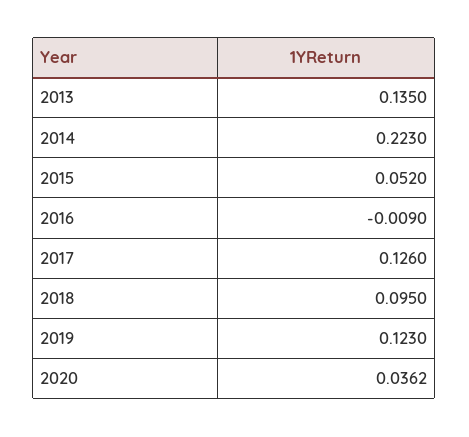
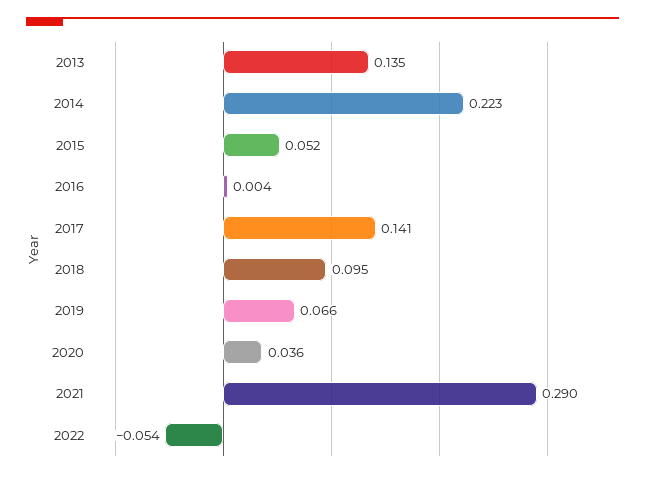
2016: -0.009 -> 0.004
2017: 0.126 -> 0.141
2019: 0.123 -> 0.066
2021: none -> 0.29
2022: none -> -0.054

